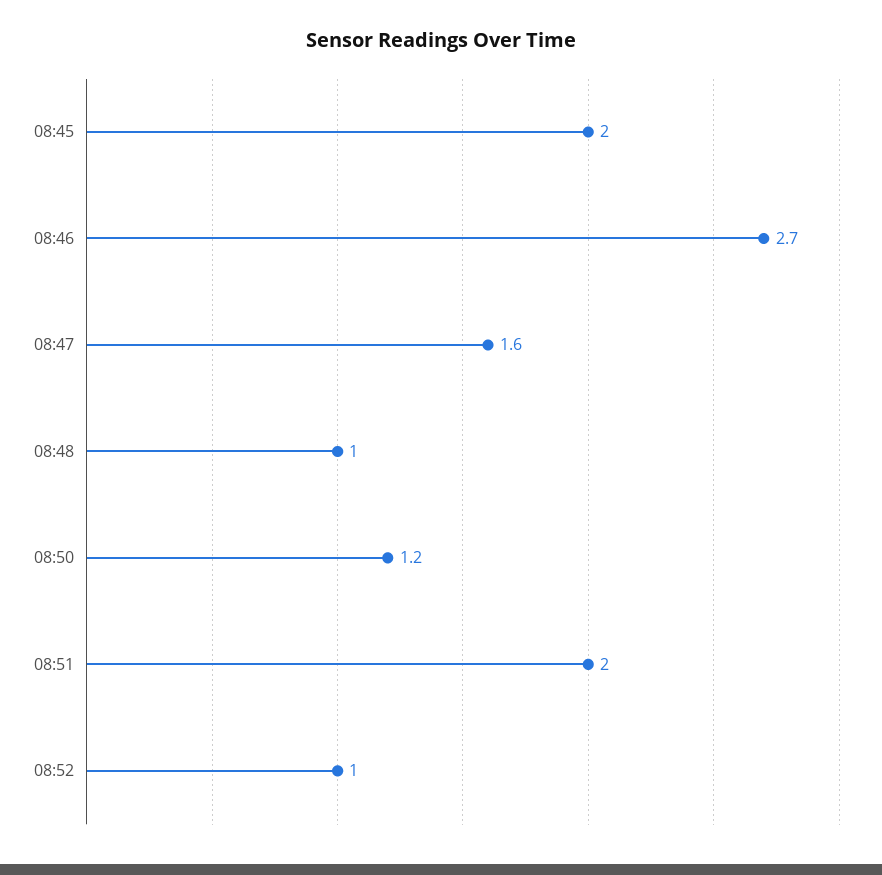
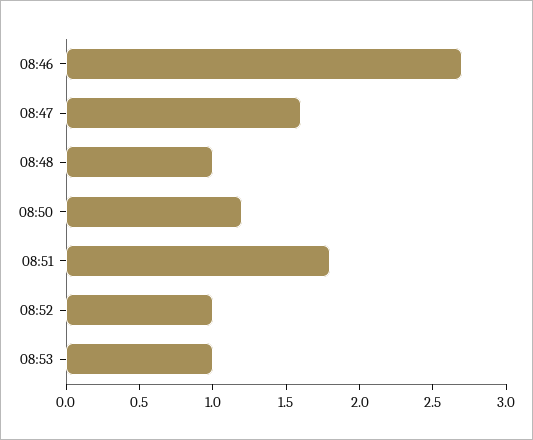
08:45: 2 -> none
08:51: 2 -> 1.8
08:53: none -> 1

